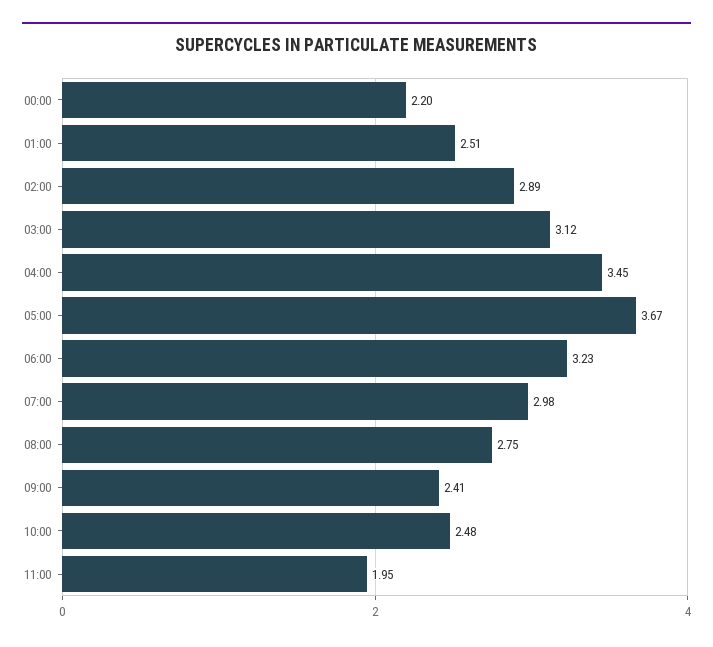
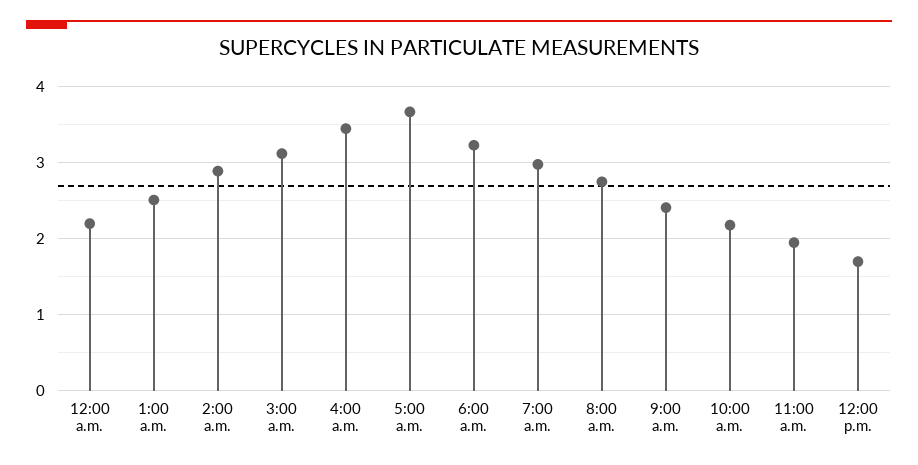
10:00: 2.48 -> 2.2
12:00 p.m.: none -> 1.7

